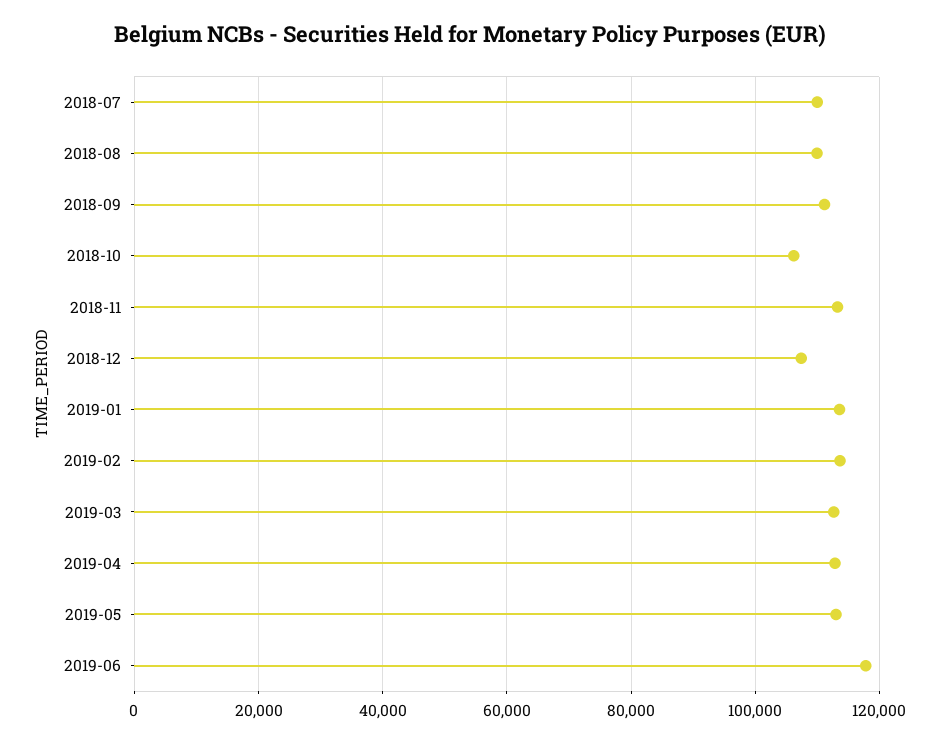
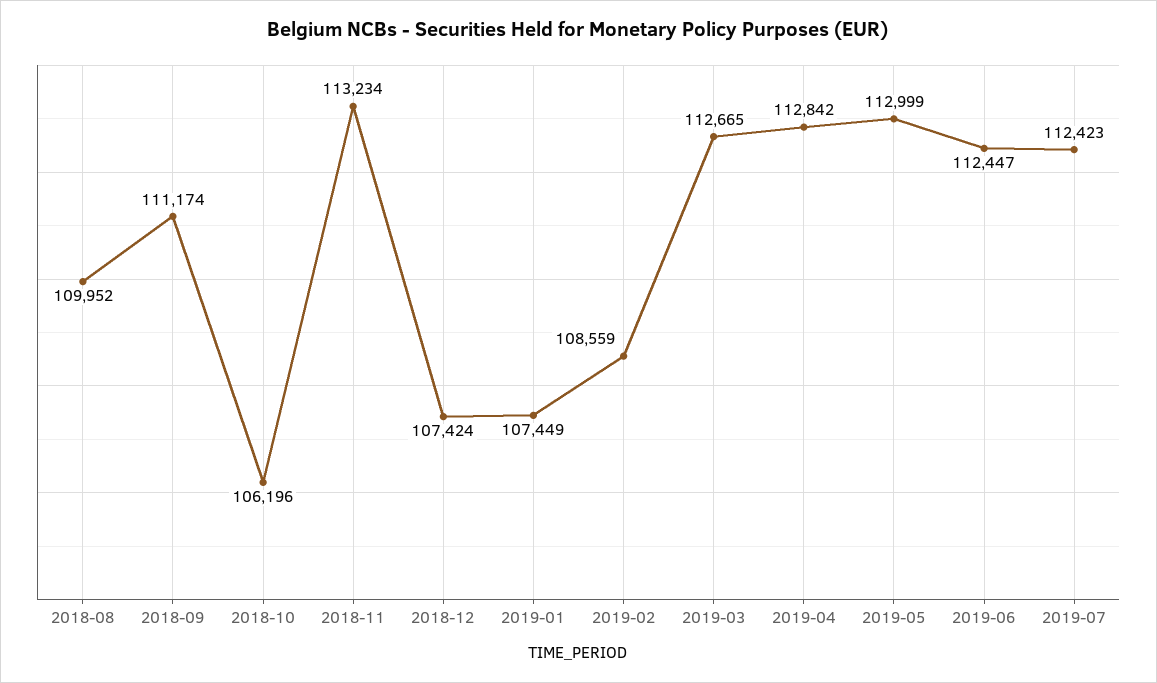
2018-07: 110000 -> none
2019-01: 114000 -> 107449
2019-02: 114000 -> 108559
2019-06: 118000 -> 112447
2019-07: none -> 112423

